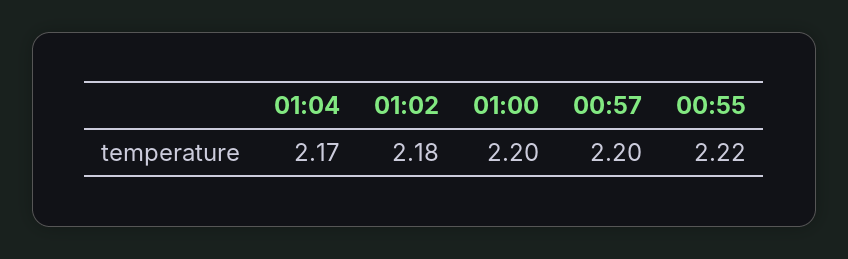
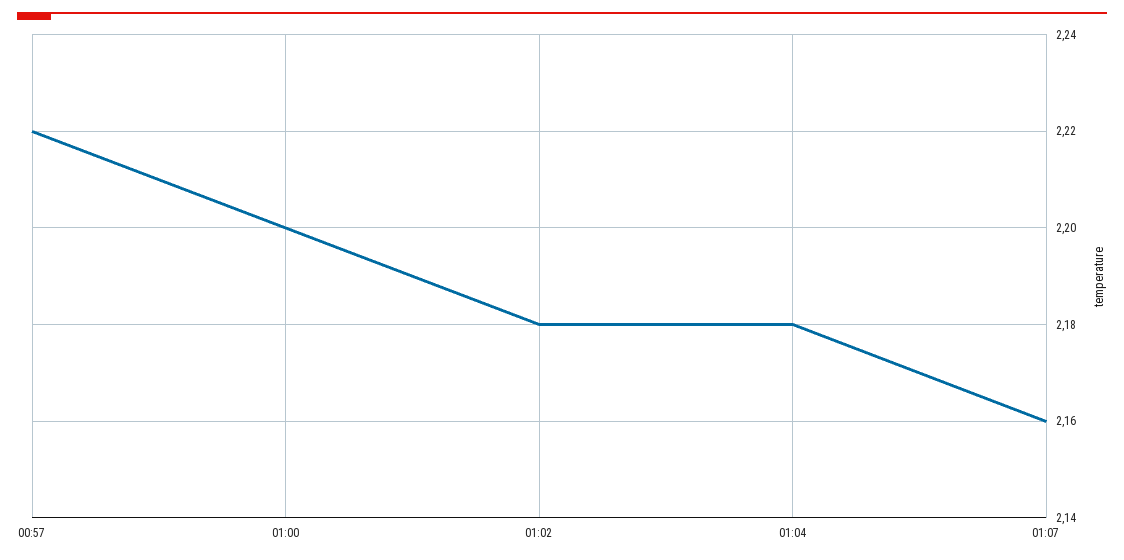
01:04: 2.17 -> 2.18
00:57: 2.2 -> 2.22
00:55: 2.22 -> none
01:07: none -> 2.16

